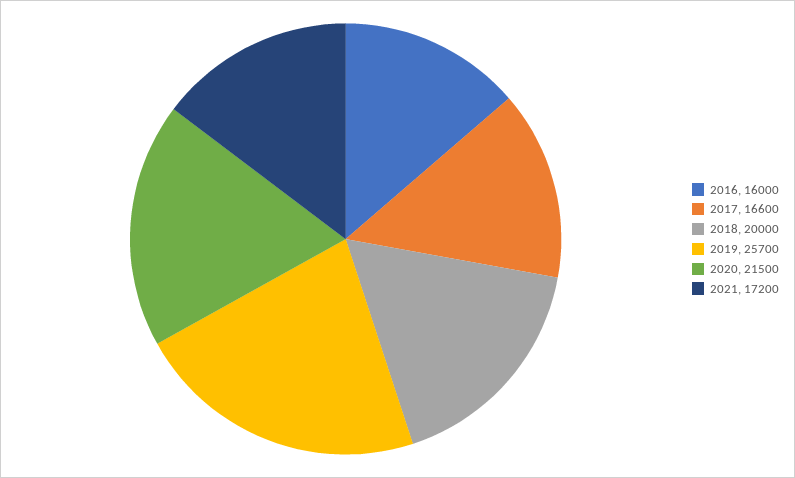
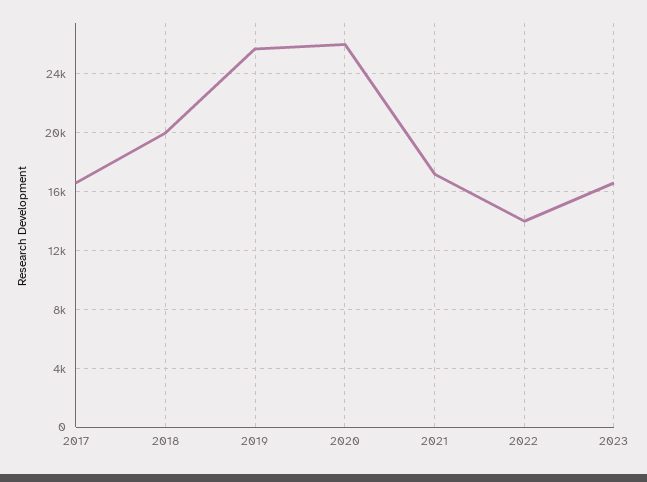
2016: 16000 -> none
2020: 21500 -> 26000
2022: none -> 14000
2023: none -> 16500

